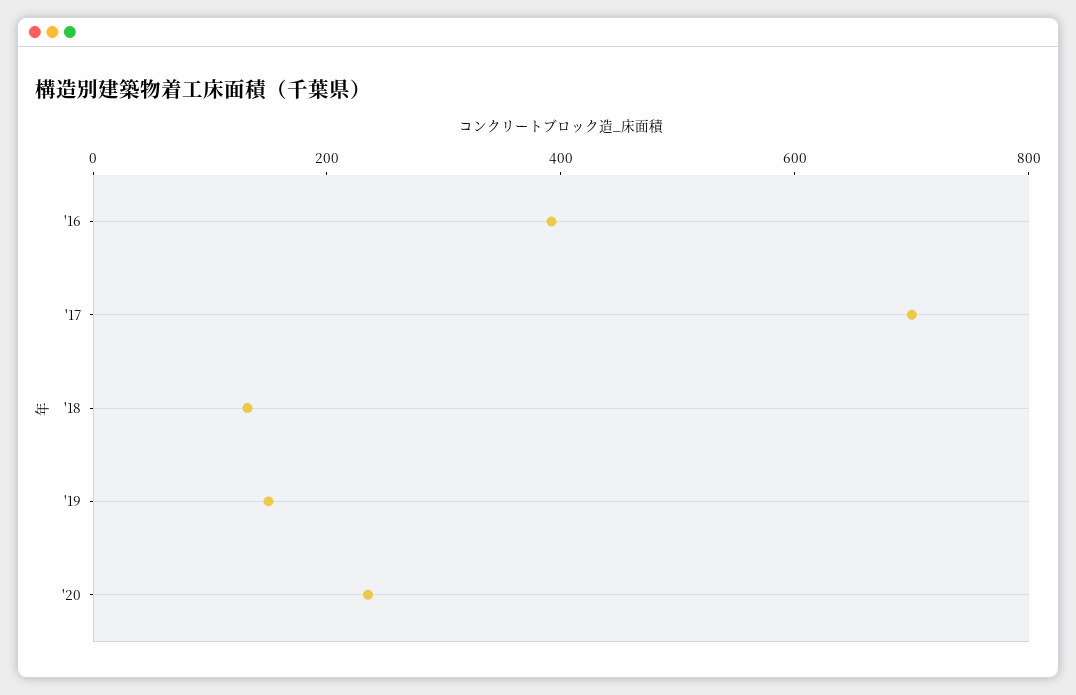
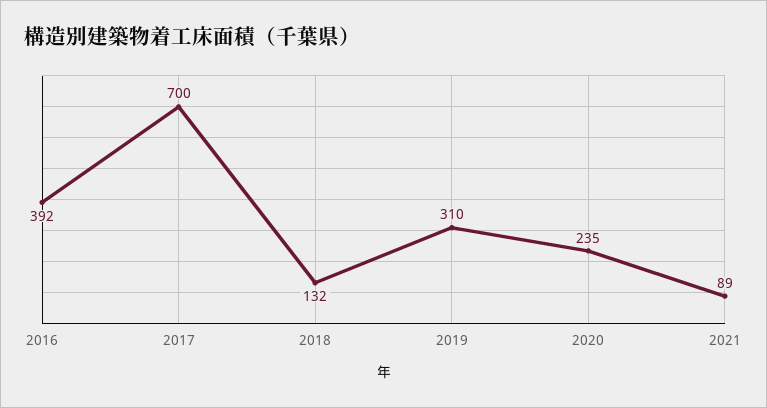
'19: 150 -> 310
2021: none -> 89

